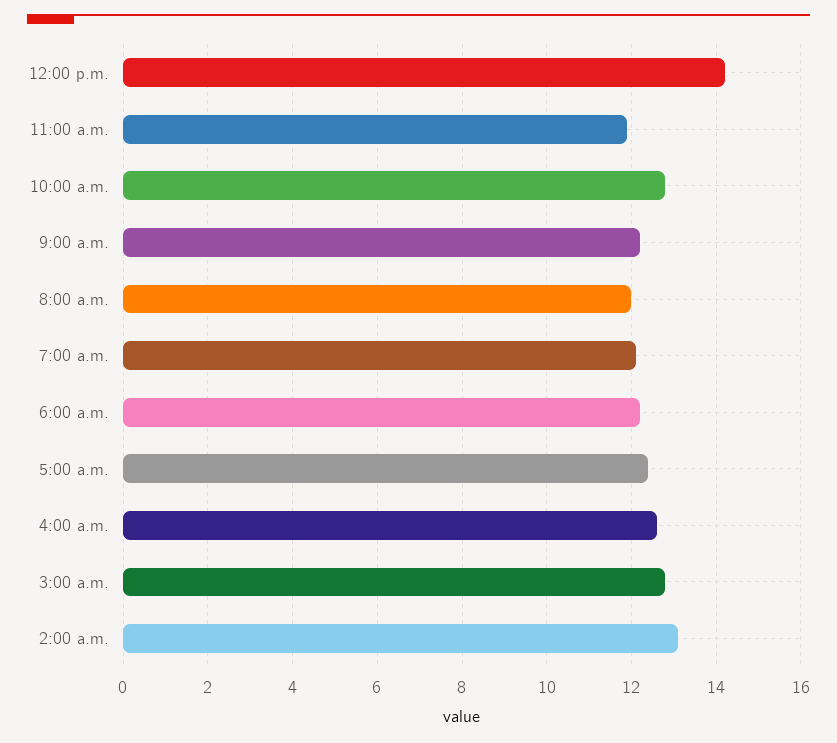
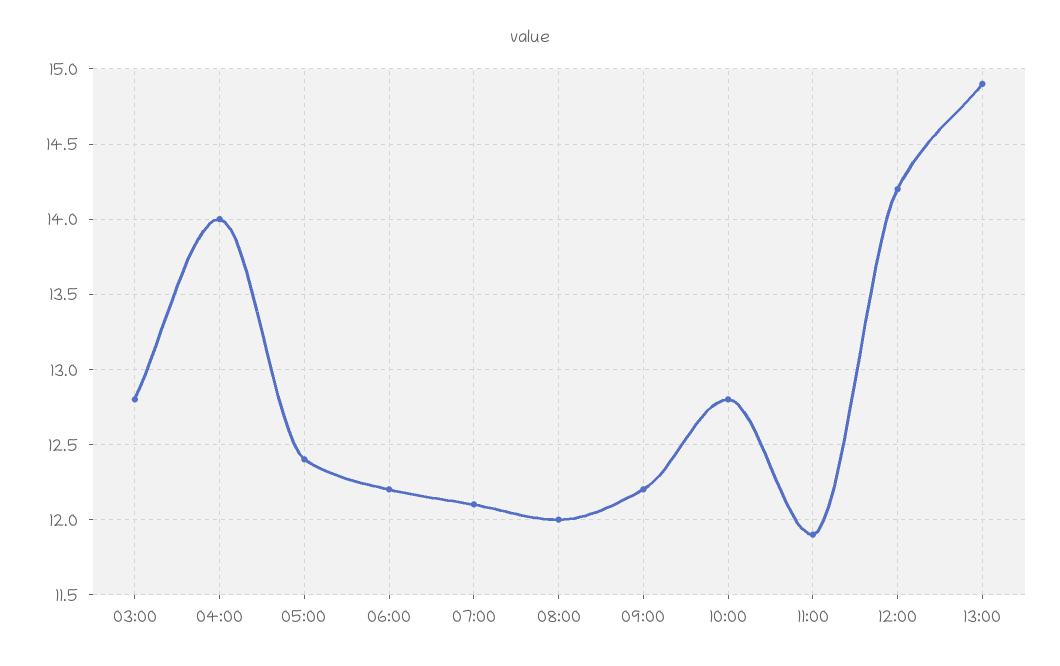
4:00 a.m.: 12.5 -> 14
2:00 a.m.: 13 -> none
13:00: none -> 14.9

